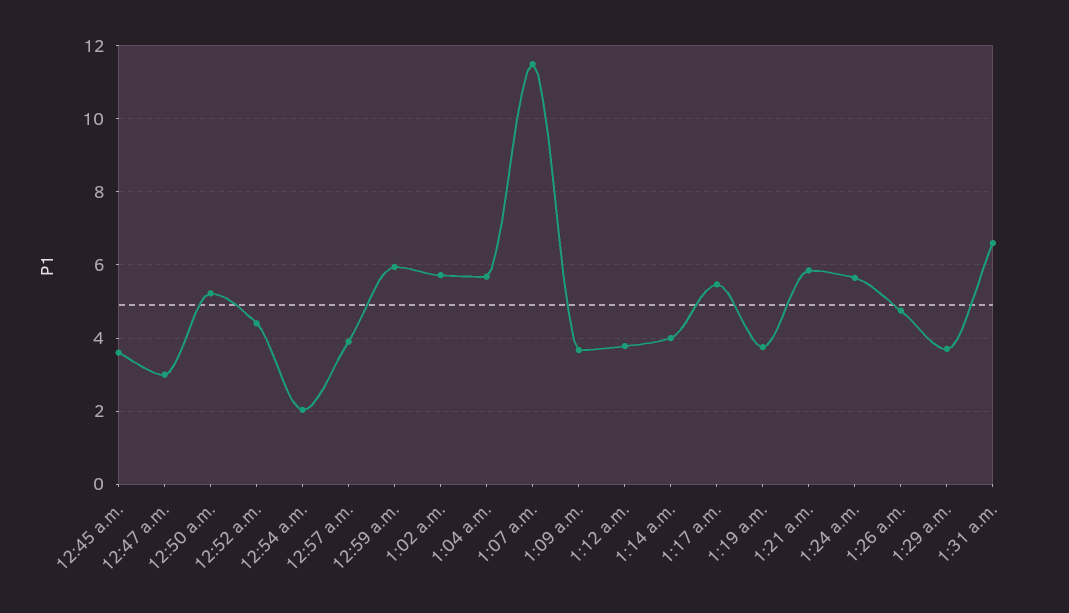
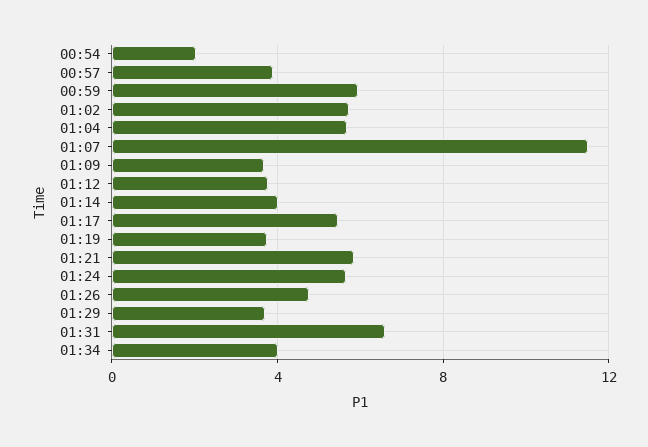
12:45 a.m.: 3.6 -> none
12:47 a.m.: 3 -> none
12:50 a.m.: 5.2 -> none
12:52 a.m.: 4.4 -> none
01:34: none -> 4

